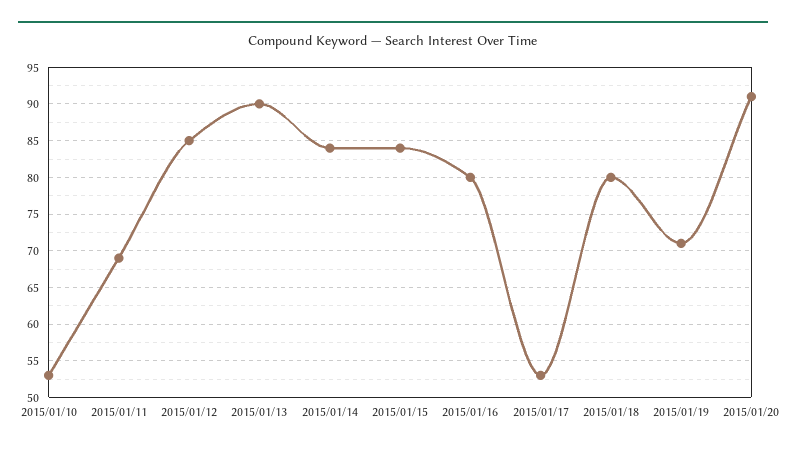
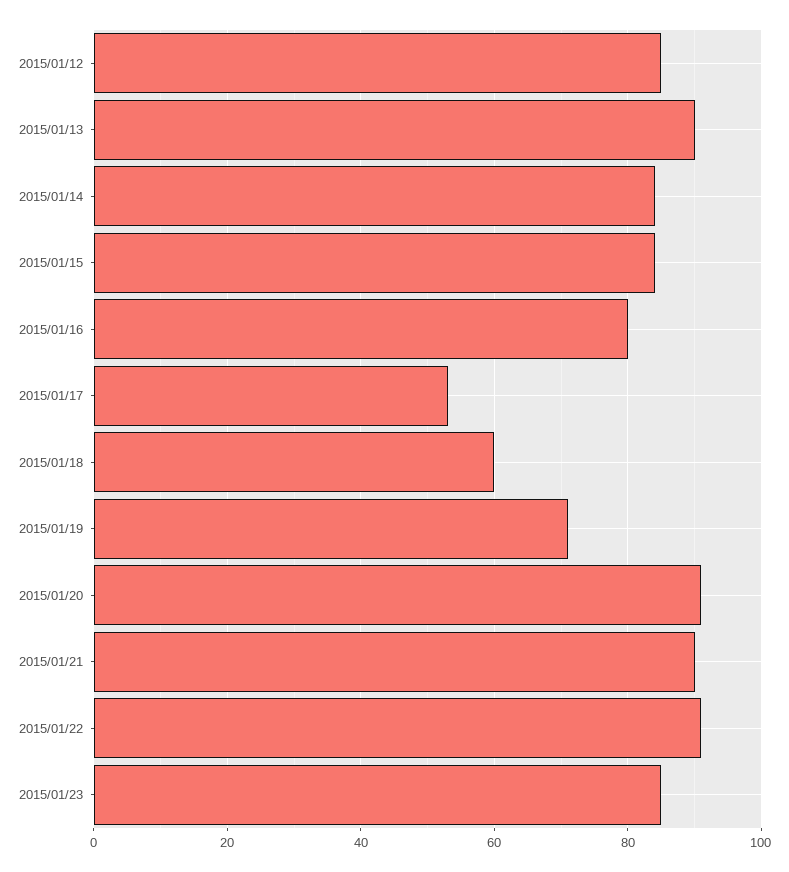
2015/01/10: 53 -> none
2015/01/11: 69 -> none
2015/01/18: 80 -> 60
2015/01/21: none -> 90
2015/01/22: none -> 90
2015/01/23: none -> 85

